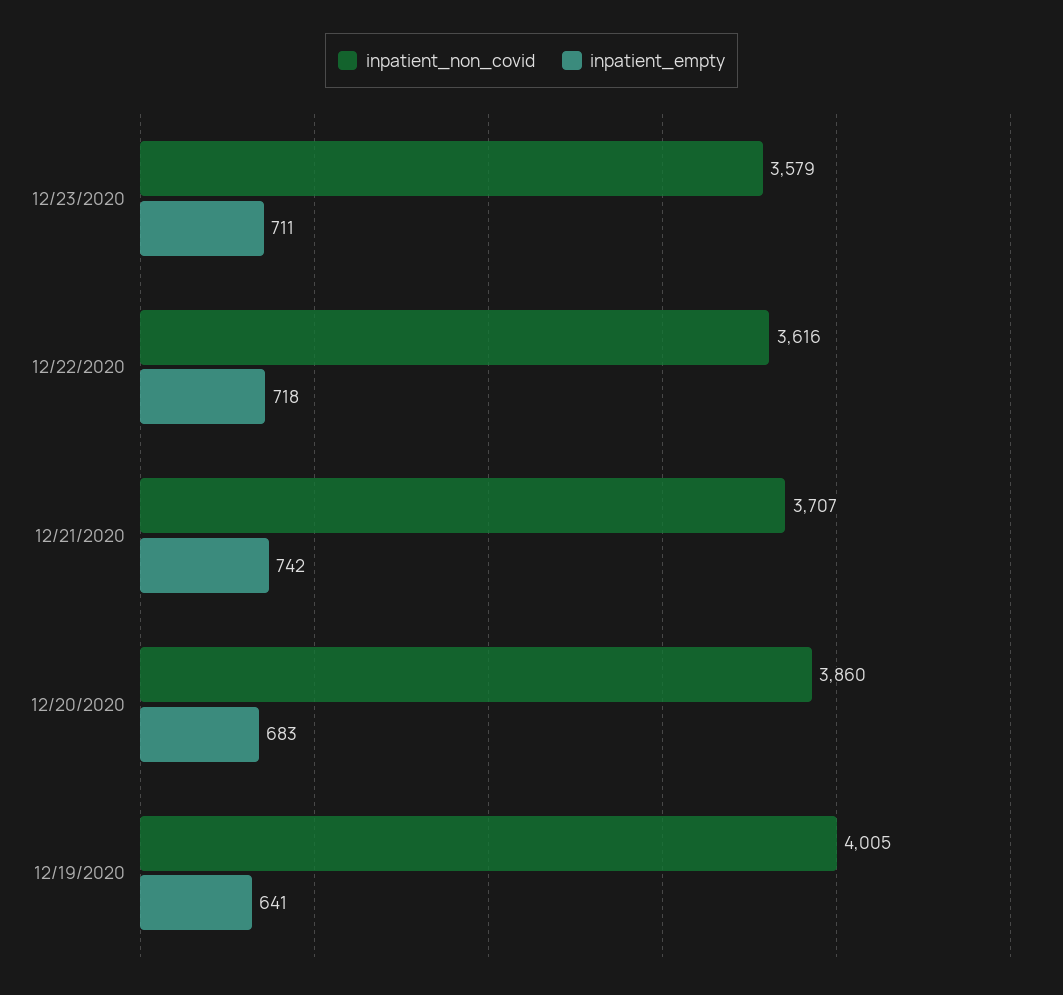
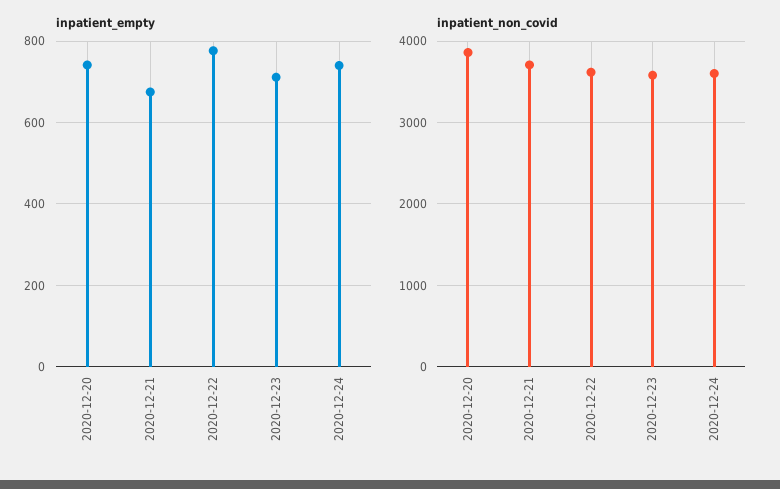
inpatient_empty, 12/22/2020: 718 -> 780
inpatient_empty, 12/21/2020: 742 -> 680
inpatient_empty, 12/20/2020: 683 -> 740
inpatient_non_covid, 12/19/2020: 4005 -> none
inpatient_empty, 12/19/2020: 641 -> none
inpatient_empty, 2020-12-24: none -> 740
inpatient_non_covid, 2020-12-24: none -> 3600

